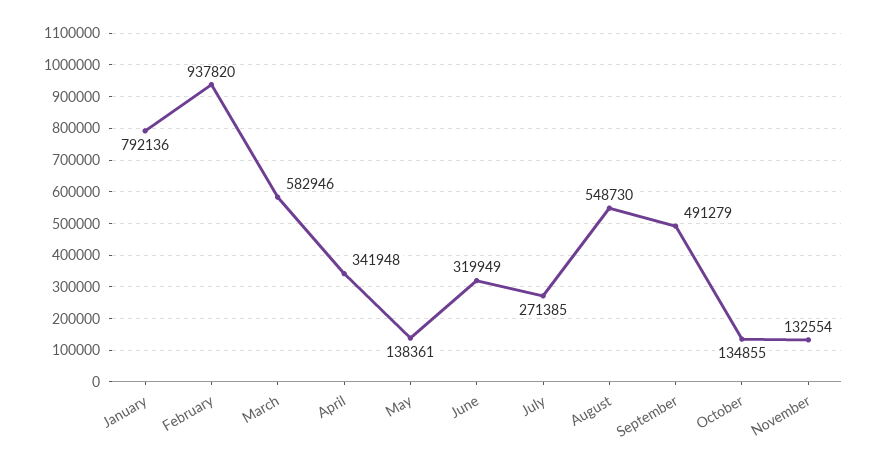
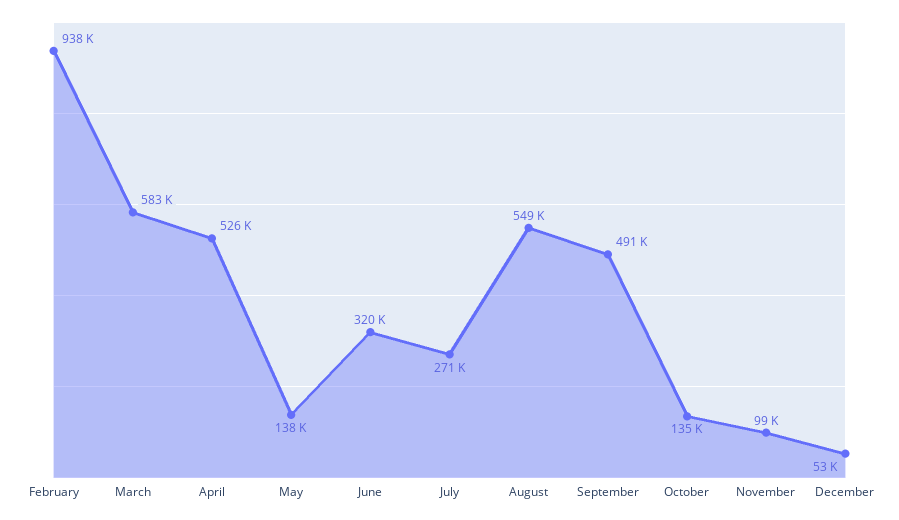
January: 792136 -> none
April: 341948 -> 526000
November: 132554 -> 99000
December: none -> 53000

